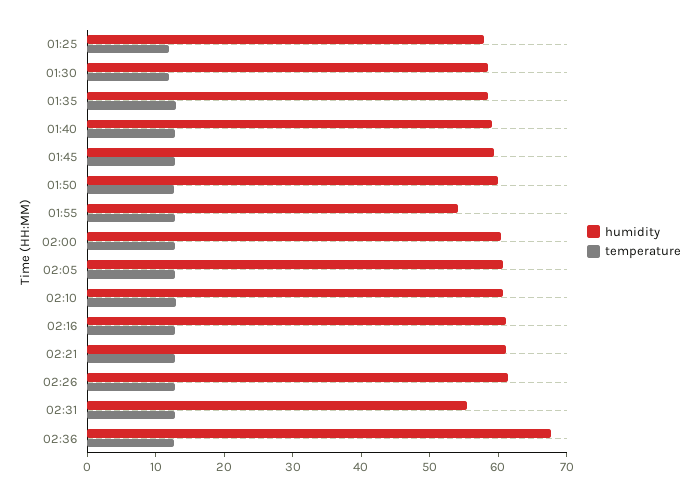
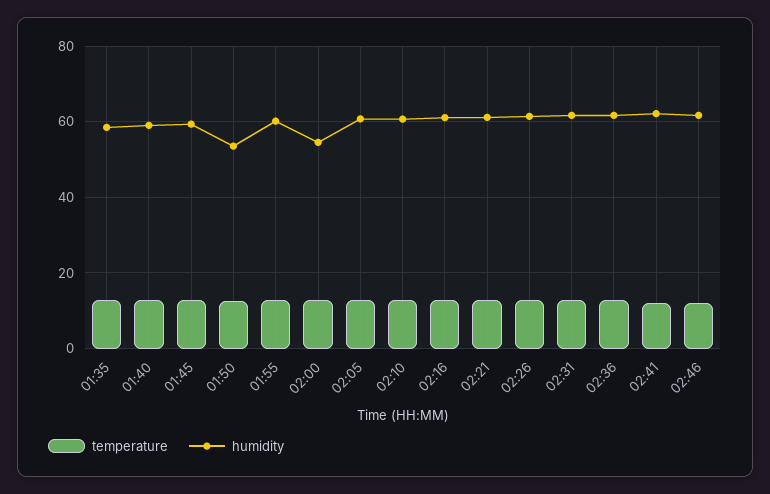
humidity, 01:25: 58 -> none
temperature, 01:25: 12 -> none
humidity, 01:30: 58 -> none
temperature, 01:30: 12 -> none
humidity, 01:50: 60 -> 54
humidity, 01:55: 54 -> 60
humidity, 02:00: 60 -> 54
humidity, 02:31: 56 -> 62
humidity, 02:36: 68 -> 62
temperature, 02:41: none -> 12
humidity, 02:41: none -> 62
temperature, 02:46: none -> 12
humidity, 02:46: none -> 62

